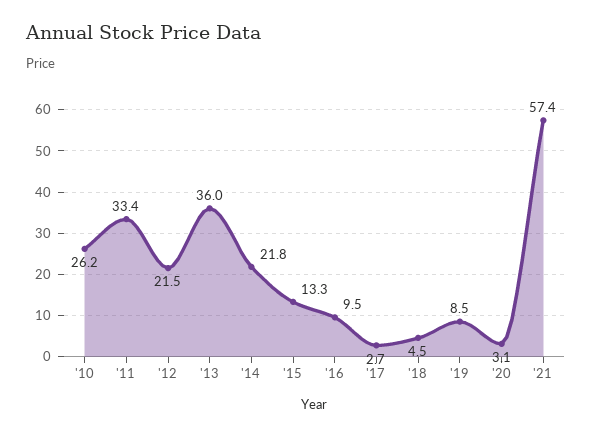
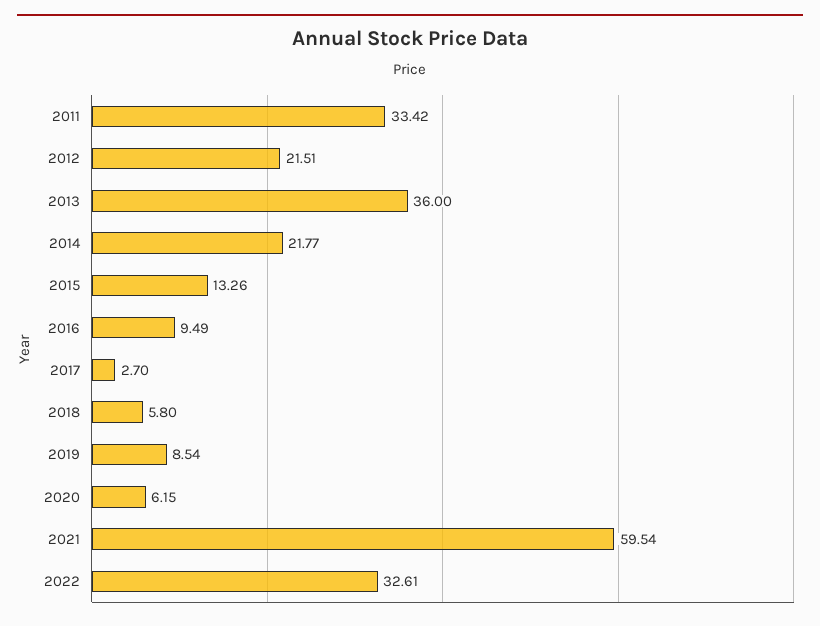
'10: 26.2 -> none
'18: 4.5 -> 5.8
'20: 3.1 -> 6.15
'21: 57.4 -> 59.54
2022: none -> 32.61

